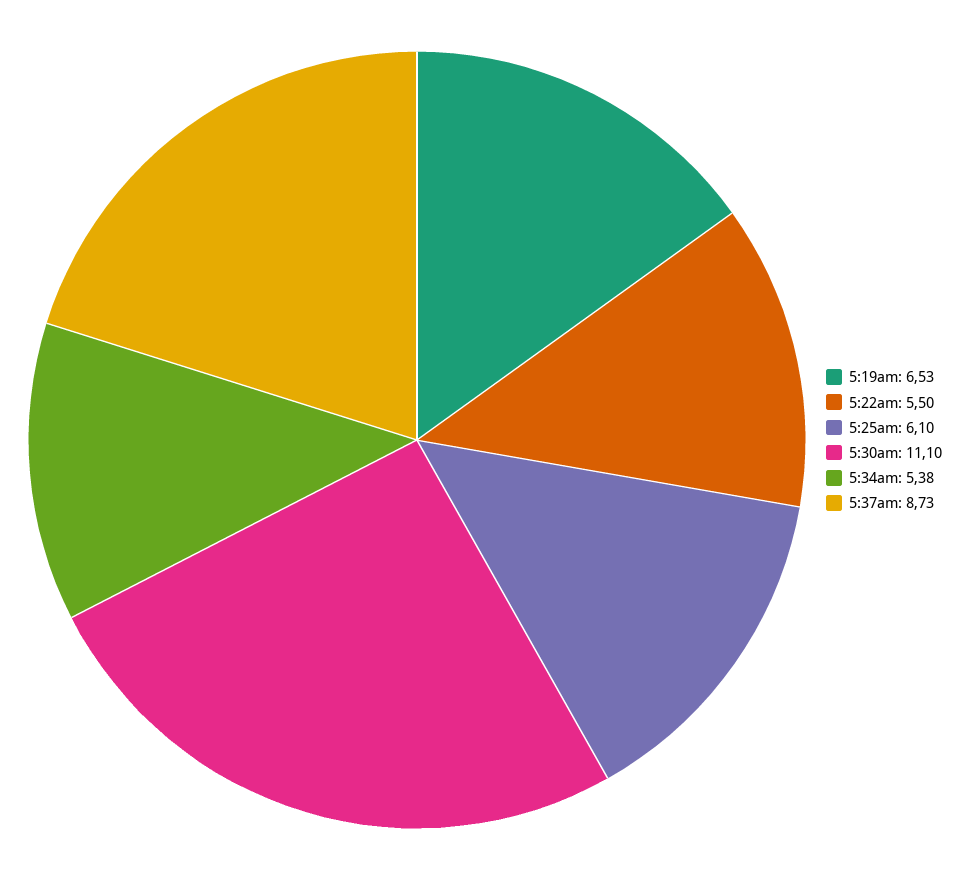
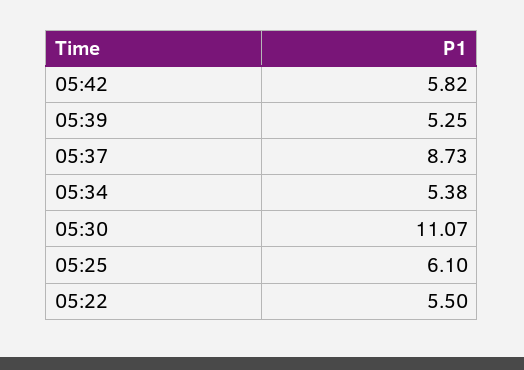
5:19am: 6.53 -> none
5:30am: 11.1 -> 11.07
05:42: none -> 5.82
05:39: none -> 5.25

